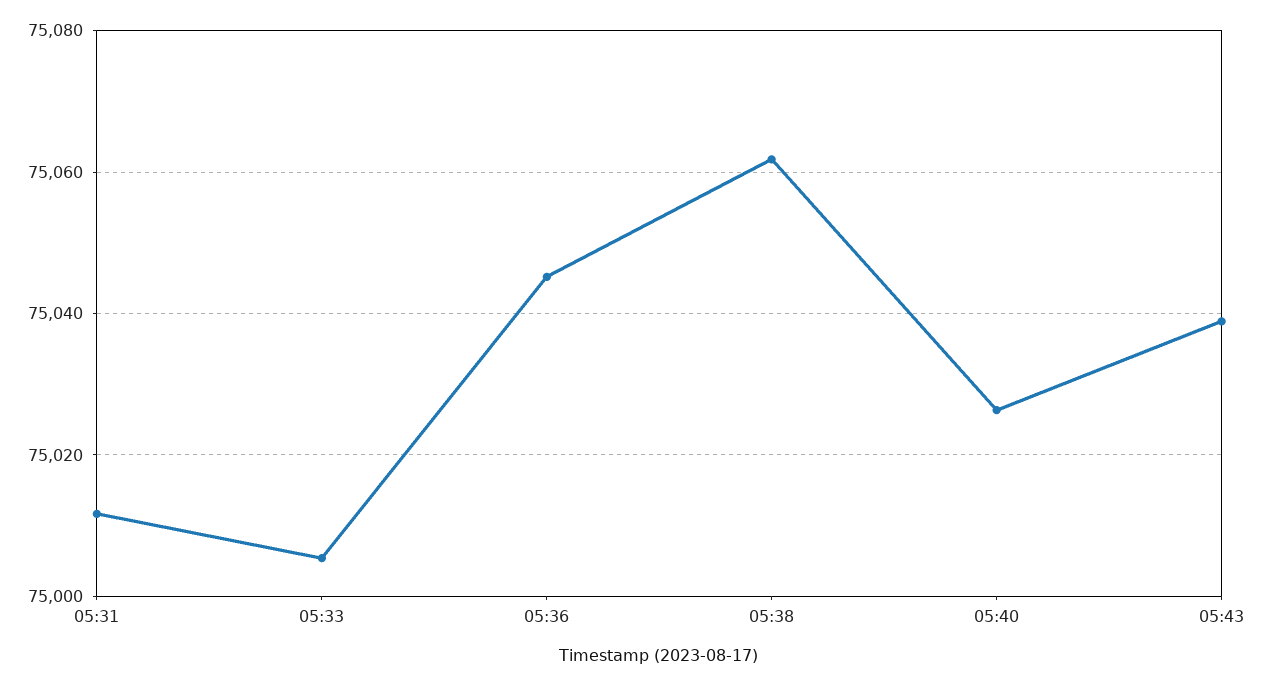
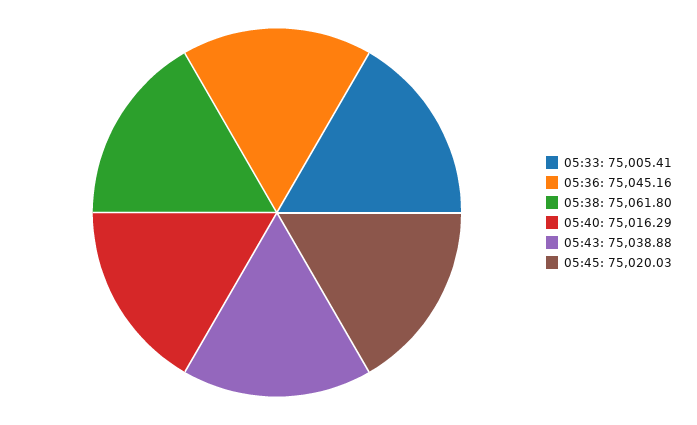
05:31: 75012 -> none
05:40: 75026 -> 75016.29
05:45: none -> 75020.03

